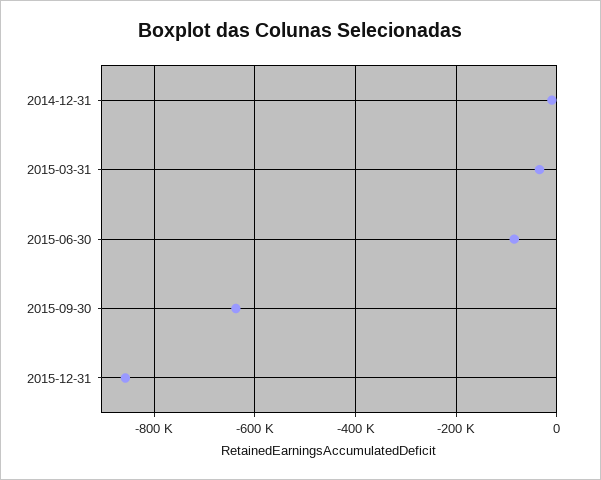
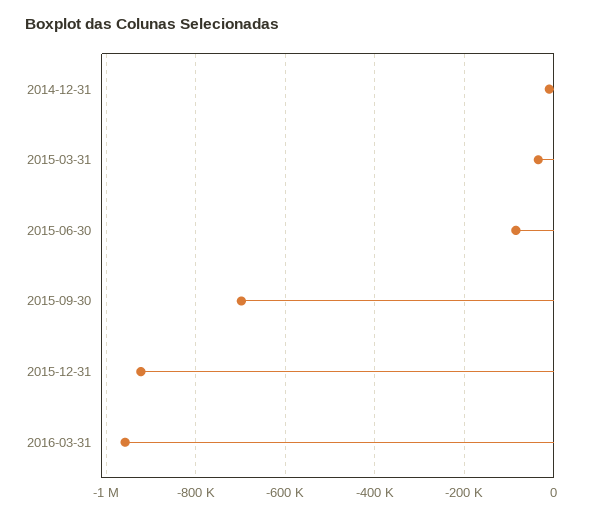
2015-09-30: -640000 -> -700000
2015-12-31: -860000 -> -920000
2016-03-31: none -> -960000

